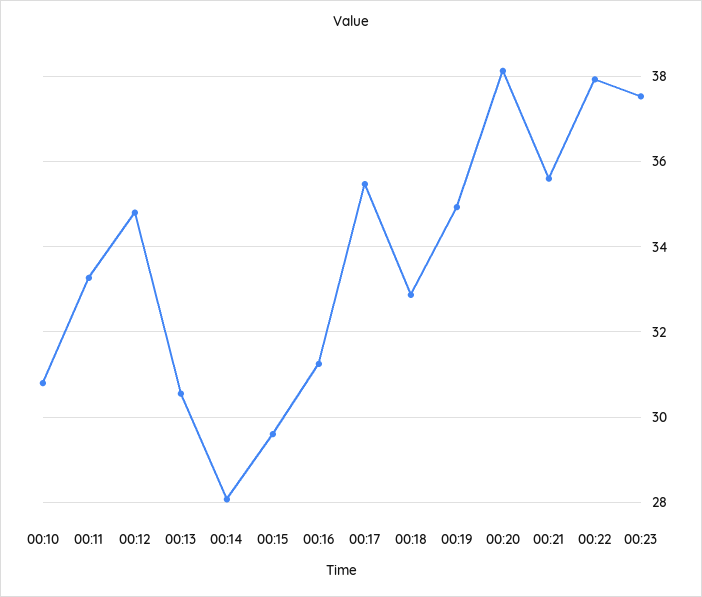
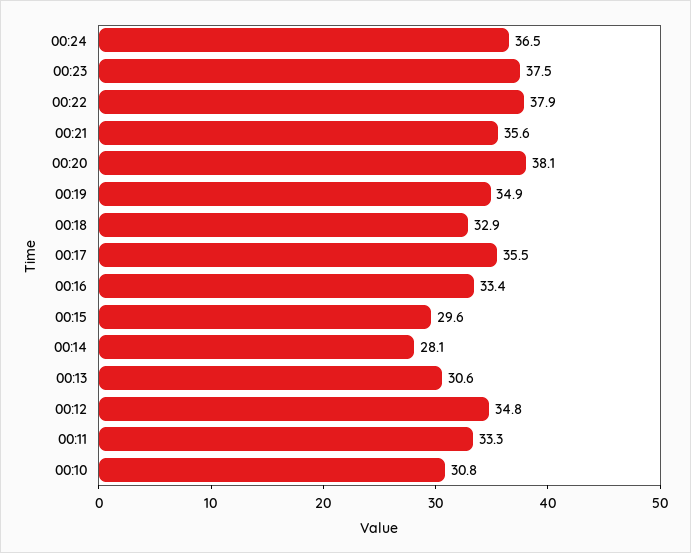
00:16: 31.2 -> 33.4
00:24: none -> 36.5

